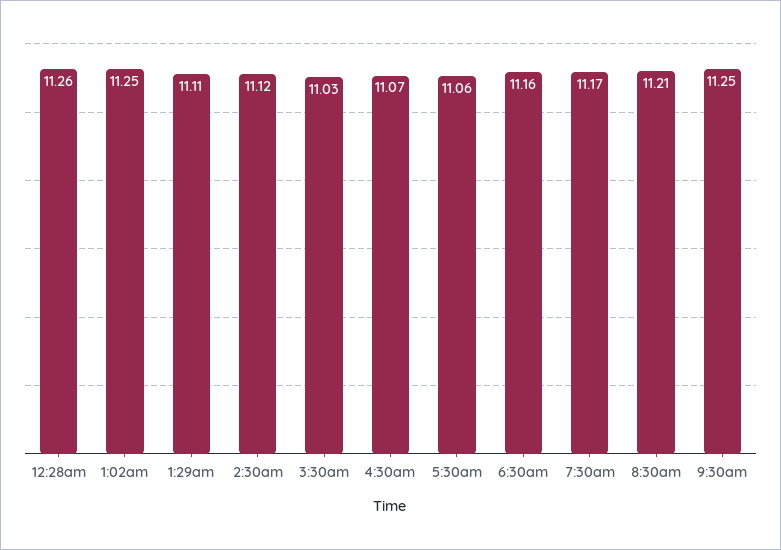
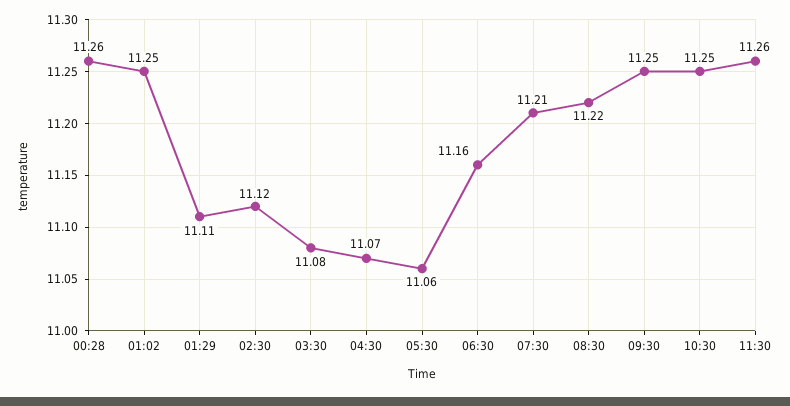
3:30am: 11.03 -> 11.08
7:30am: 11.17 -> 11.21
8:30am: 11.21 -> 11.22
10:30: none -> 11.25
11:30: none -> 11.26

